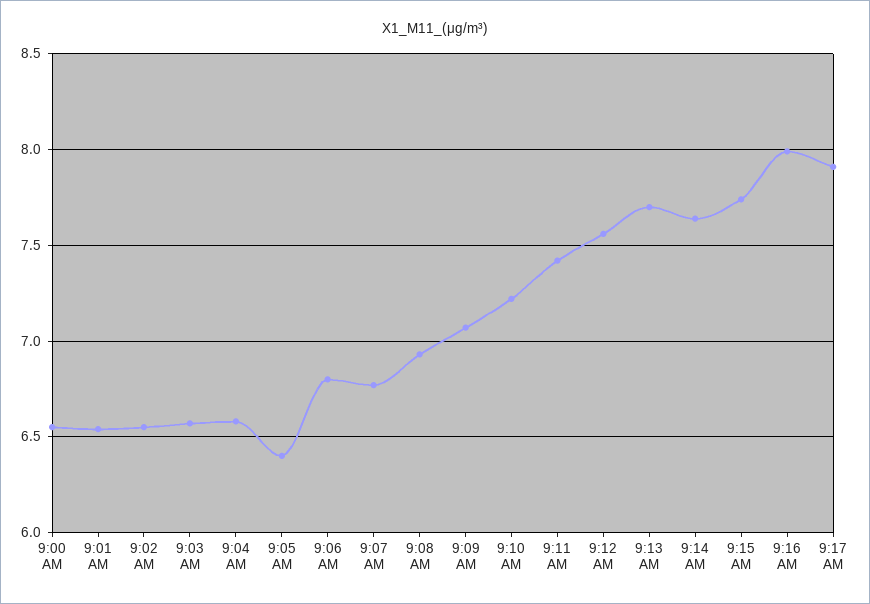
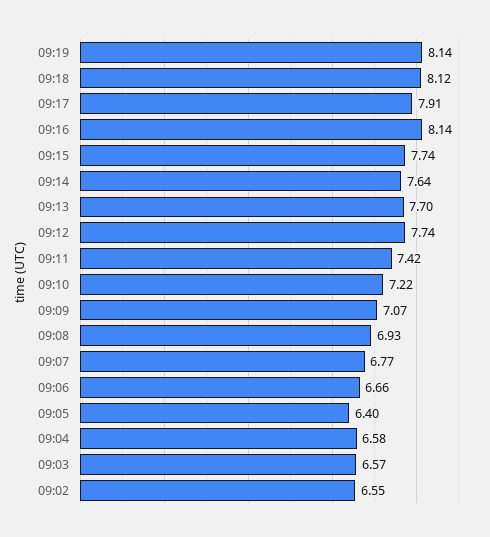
9:00 AM: 6.55 -> none
9:01 AM: 6.55 -> none
9:06 AM: 6.8 -> 6.66
9:12 AM: 7.55 -> 7.74
9:16 AM: 8 -> 8.14
09:19: none -> 8.14
09:18: none -> 8.12

